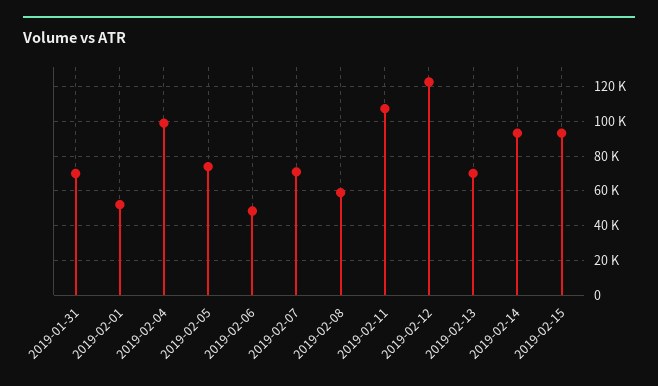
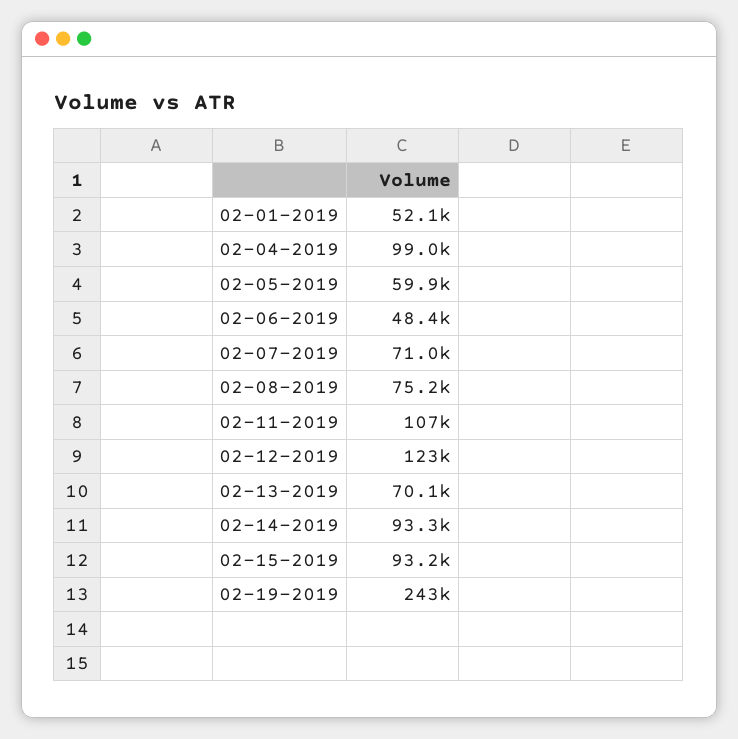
2019-01-31: 70000 -> none
2019-02-05: 75000 -> 59900
2019-02-08: 60000 -> 75200
02-19-2019: none -> 243000

